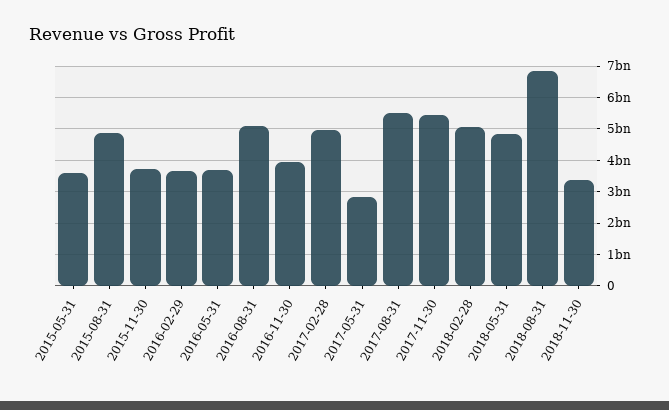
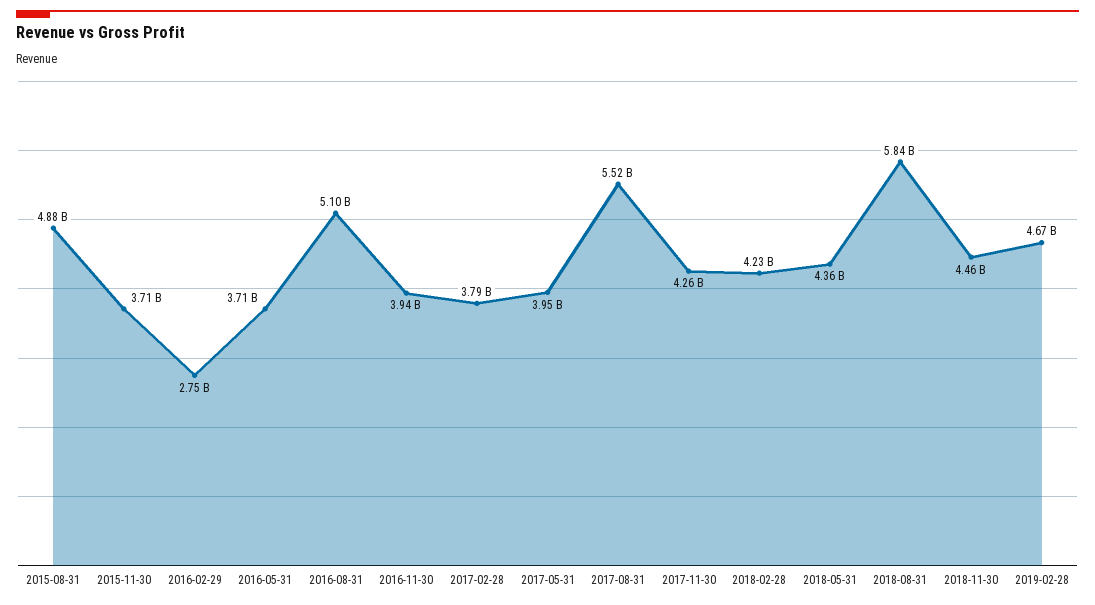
2015-05-31: 3600000000 -> none
2016-02-29: 3600000000 -> 2750000000
2017-02-28: 5000000000 -> 3790000000
2017-05-31: 2800000000 -> 3950000000
2017-11-30: 5400000000 -> 4260000000
2018-02-28: 5000000000 -> 4230000000
2018-05-31: 4800000000 -> 4360000000
2018-08-31: 6800000000 -> 5840000000
2018-11-30: 3400000000 -> 4460000000
2019-02-28: none -> 4670000000

